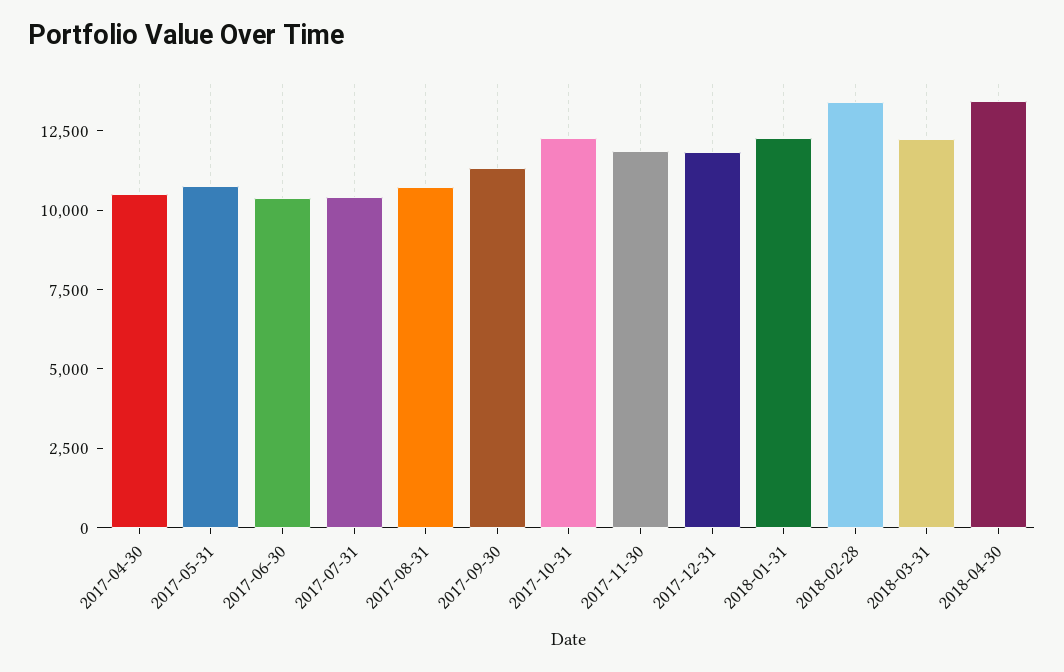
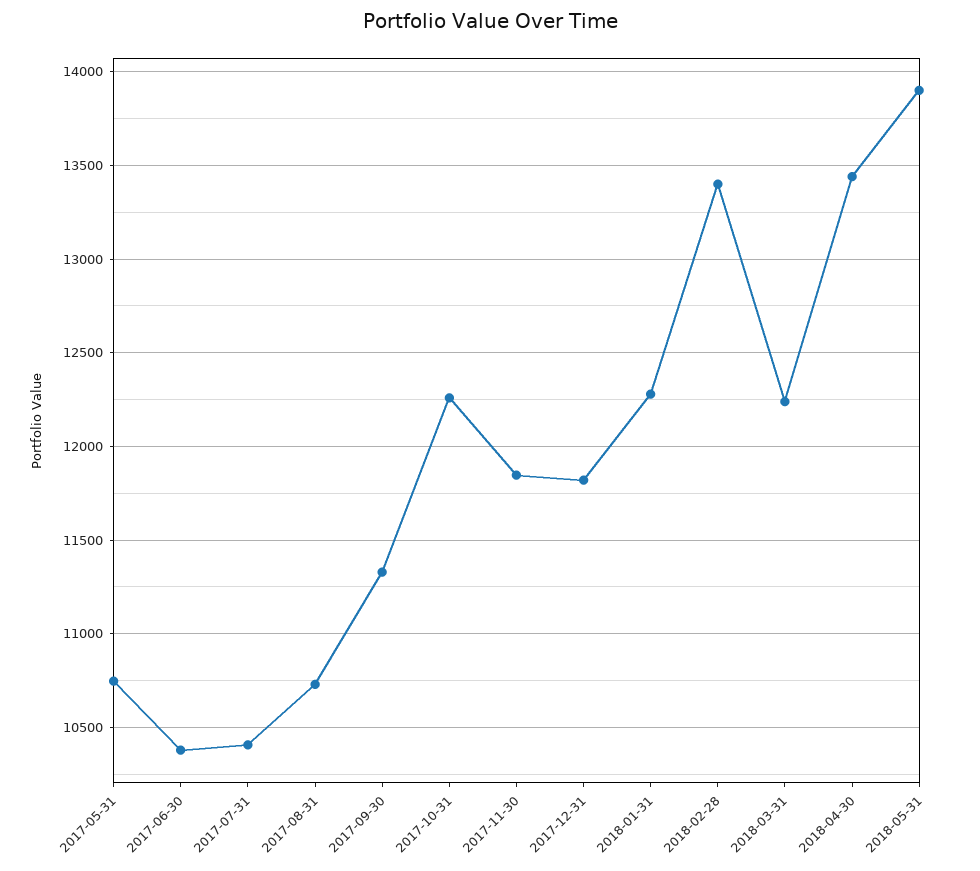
2017-04-30: 10500 -> none
2018-05-31: none -> 13900

